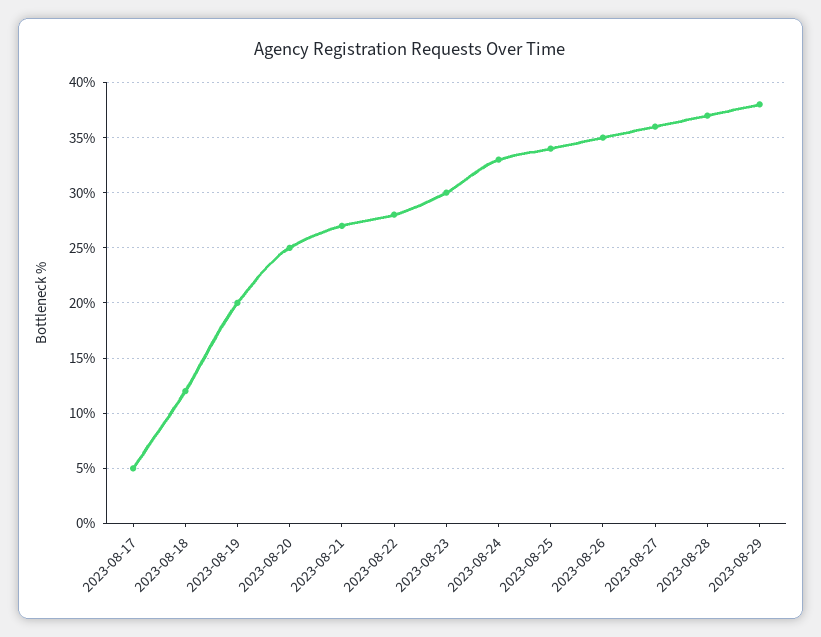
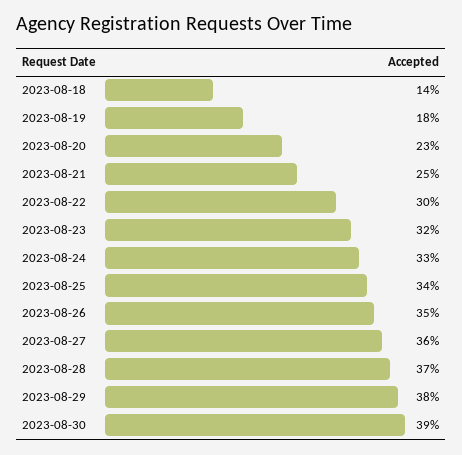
2023-08-17: 5 -> none
2023-08-18: 12 -> 14
2023-08-19: 20 -> 18
2023-08-20: 25 -> 23
2023-08-21: 27 -> 25
2023-08-22: 28 -> 30
2023-08-23: 30 -> 32
2023-08-30: none -> 39

